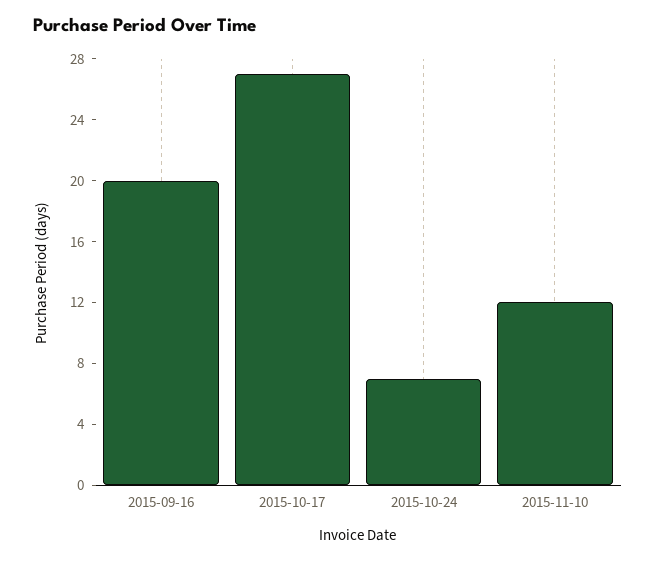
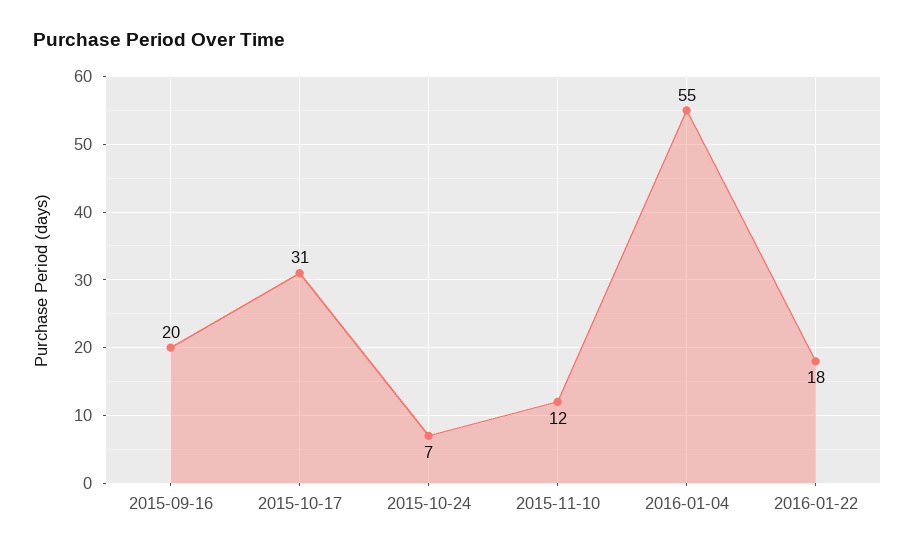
2015-10-17: 27 -> 31
2016-01-04: none -> 55
2016-01-22: none -> 18

